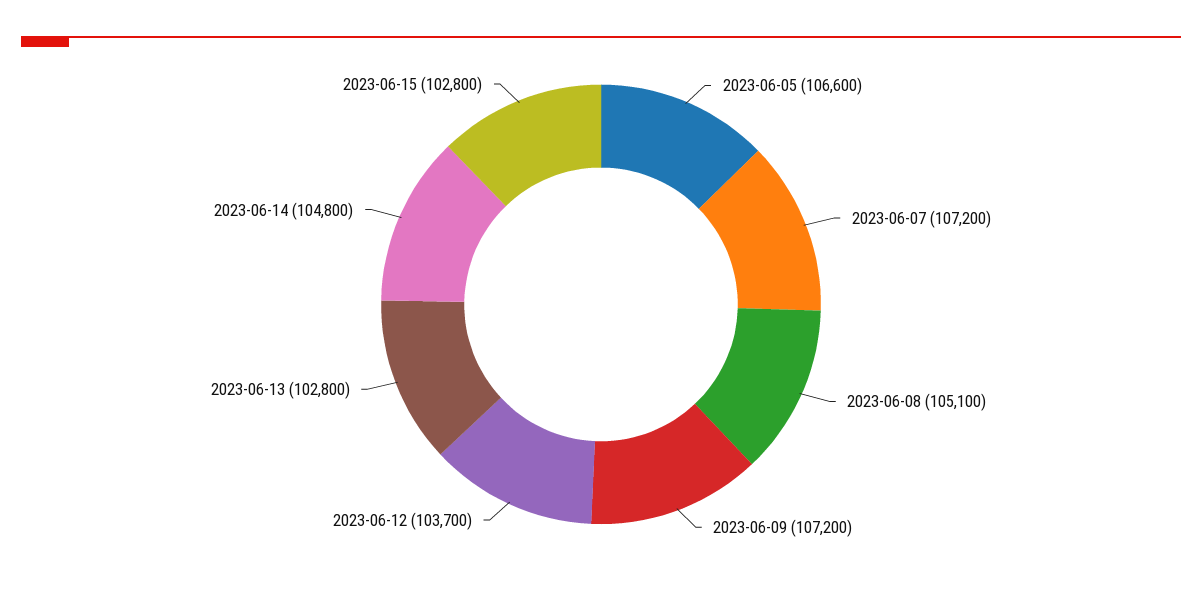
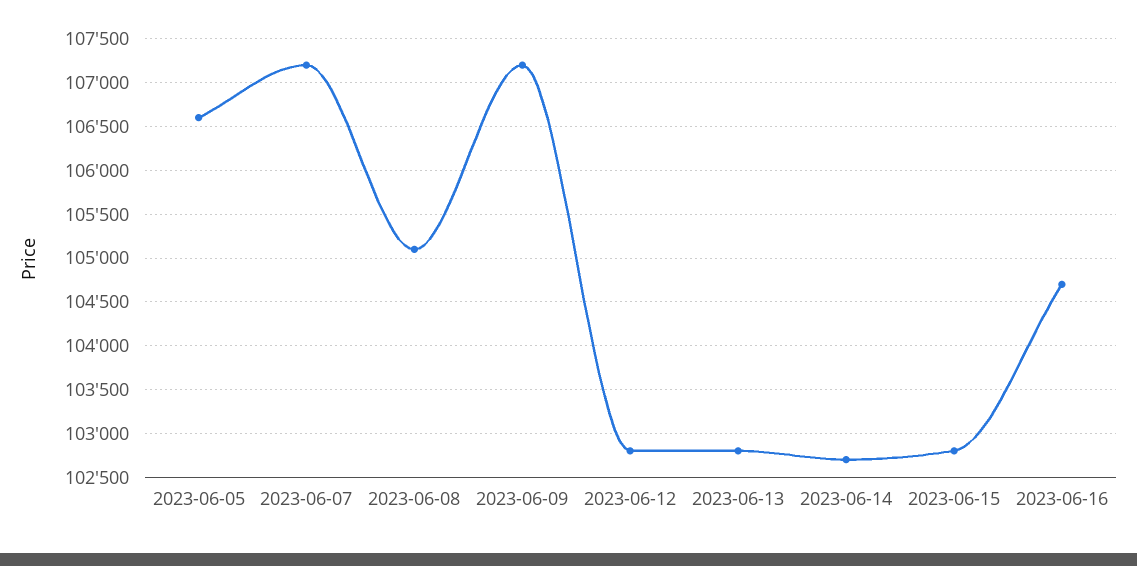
2023-06-12: 103700 -> 102800
2023-06-14: 104800 -> 102700
2023-06-16: none -> 104700

